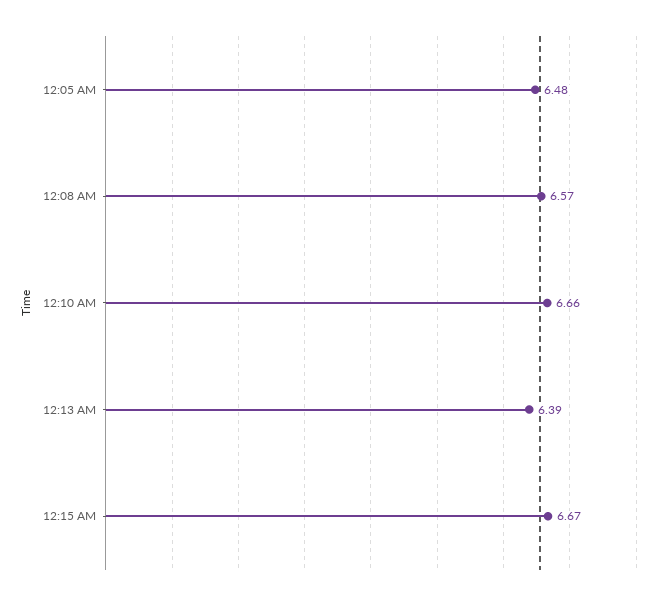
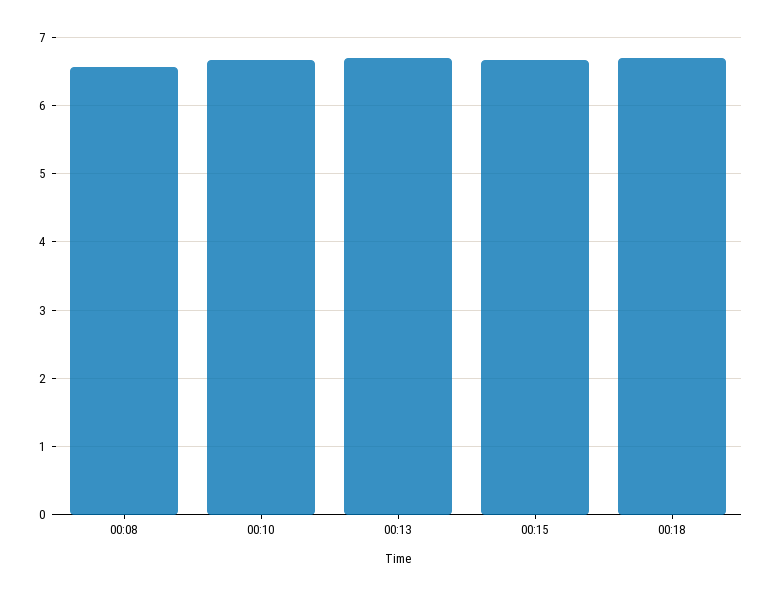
12:05 AM: 6.48 -> none
12:13 AM: 6.39 -> 6.7
00:18: none -> 6.7

